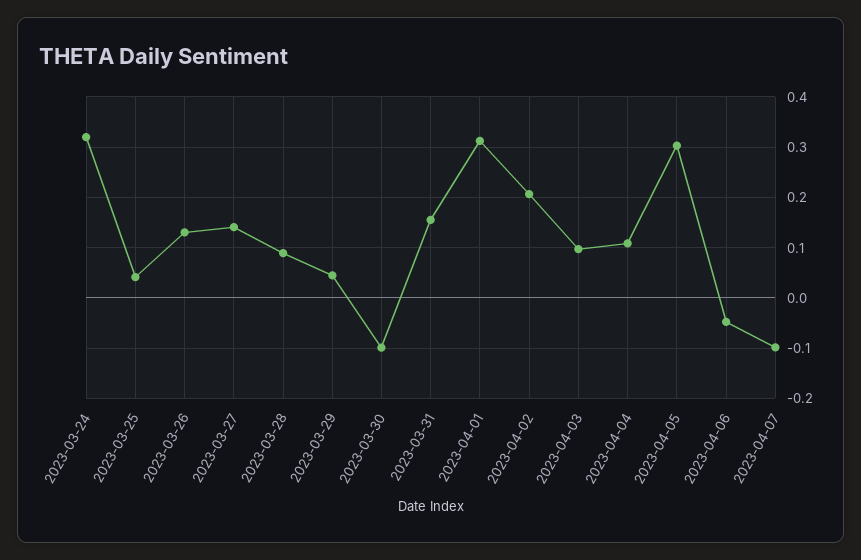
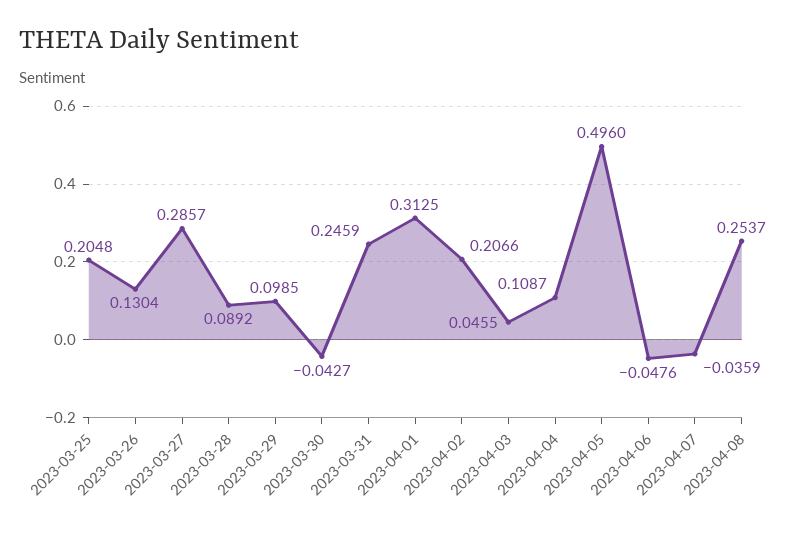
2023-03-24: 0.32 -> none
2023-03-25: 0.04 -> 0.2048
2023-03-27: 0.14 -> 0.2857
2023-03-29: 0.04 -> 0.0985
2023-03-30: -0.1 -> -0.0427
2023-03-31: 0.16 -> 0.2459
2023-04-03: 0.1 -> 0.0455
2023-04-05: 0.3 -> 0.496
2023-04-07: -0.1 -> -0.0359
2023-04-08: none -> 0.2537

